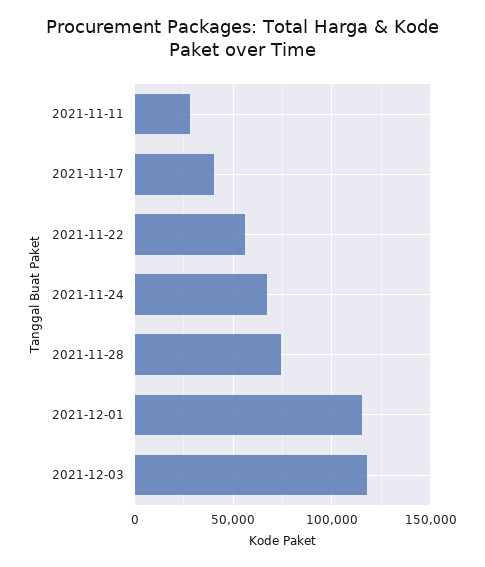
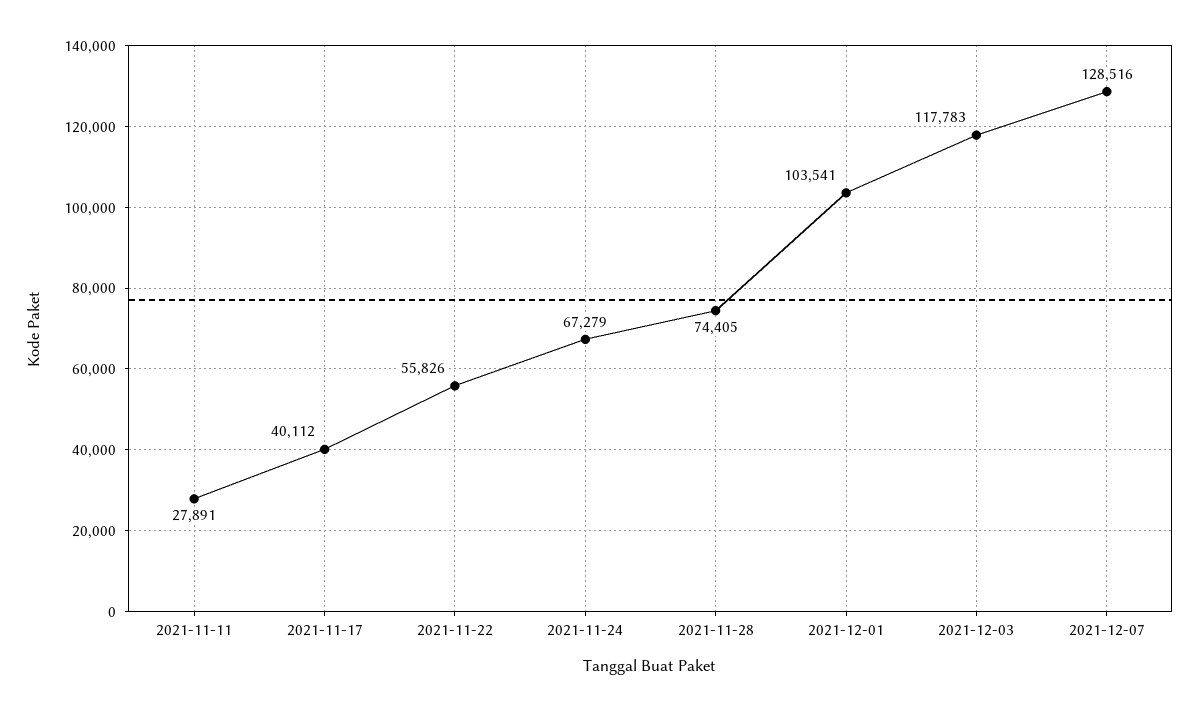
2021-12-01: 115000 -> 103541
2021-12-07: none -> 128516

